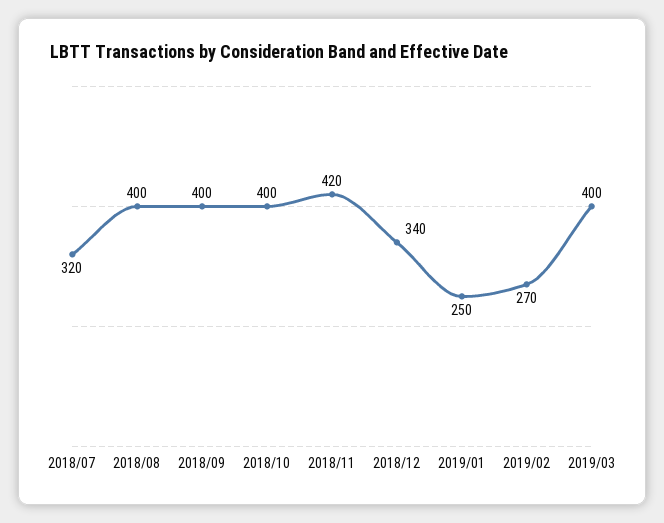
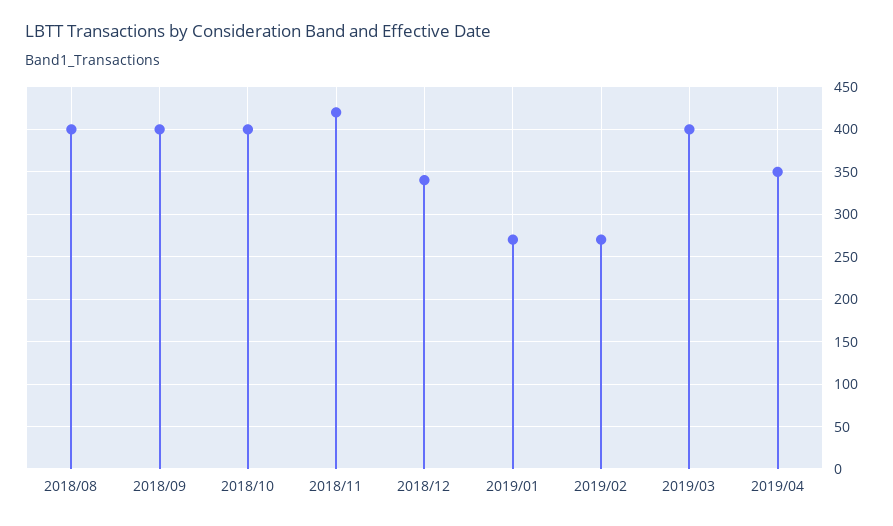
2018/07: 320 -> none
2019/01: 250 -> 270
2019/04: none -> 350

